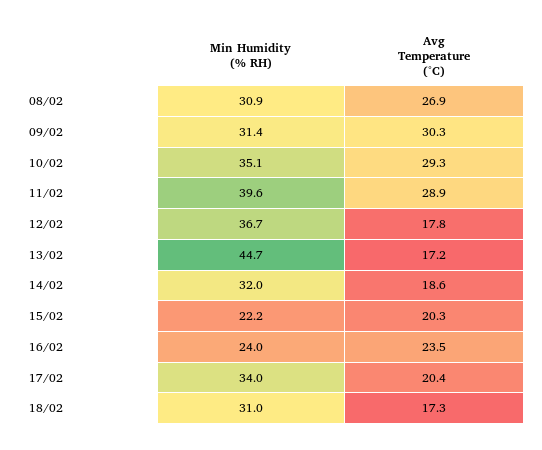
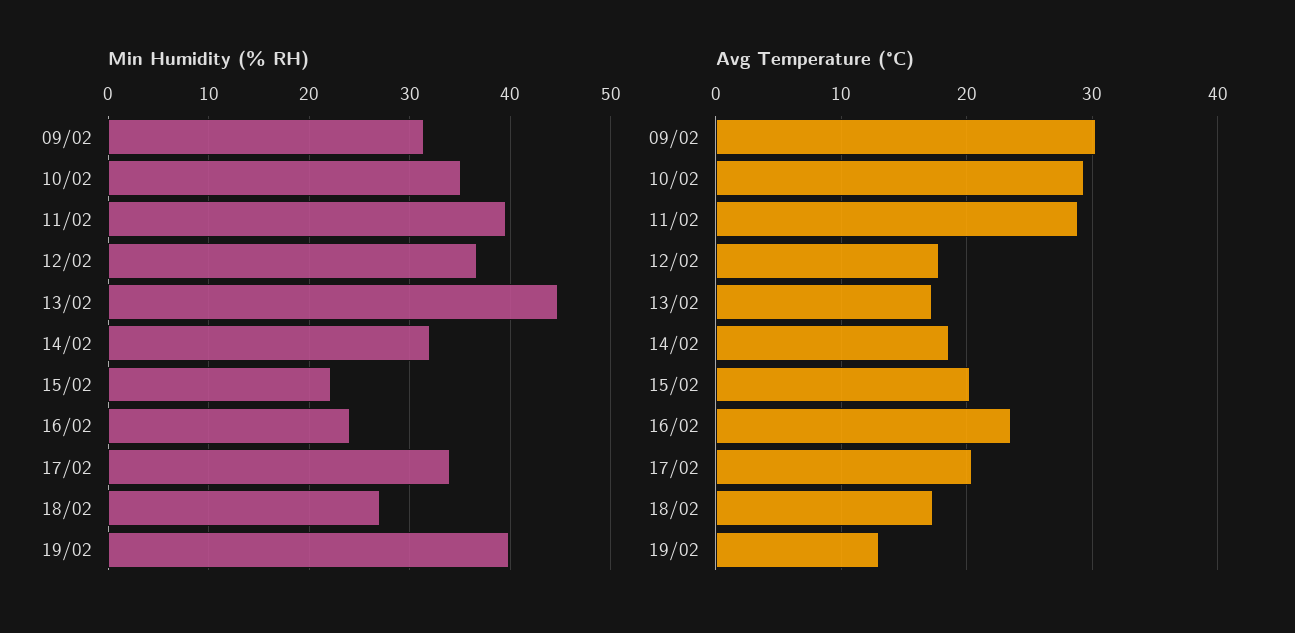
Min Humidity (% RH), 08/02: 30.9 -> none
Avg Temperature (°C), 08/02: 26.9 -> none
Min Humidity (% RH), 18/02: 31 -> 27
Min Humidity (% RH), 19/02: none -> 40
Avg Temperature (°C), 19/02: none -> 13

